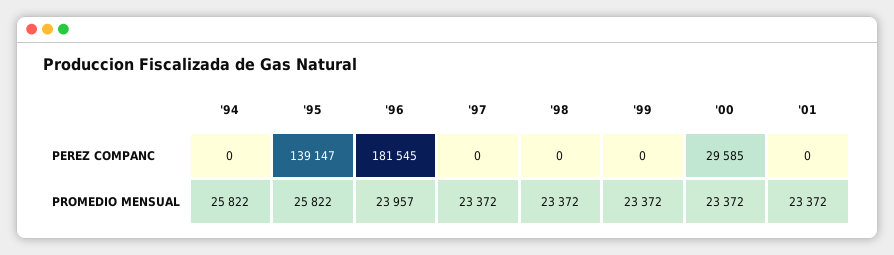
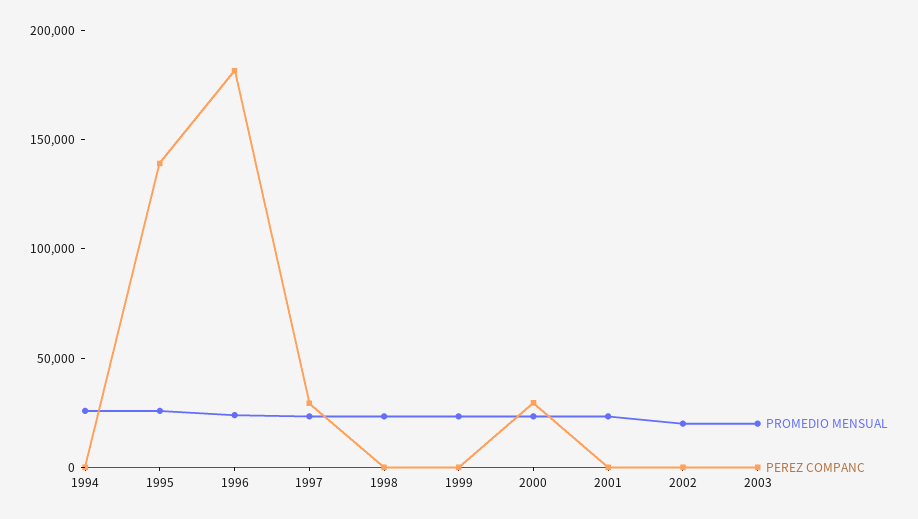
PEREZ COMPANC, '97: 0 -> 30000
PROMEDIO MENSUAL, 2002: none -> 20000
PEREZ COMPANC, 2002: none -> 0
PROMEDIO MENSUAL, 2003: none -> 20000
PEREZ COMPANC, 2003: none -> 0

